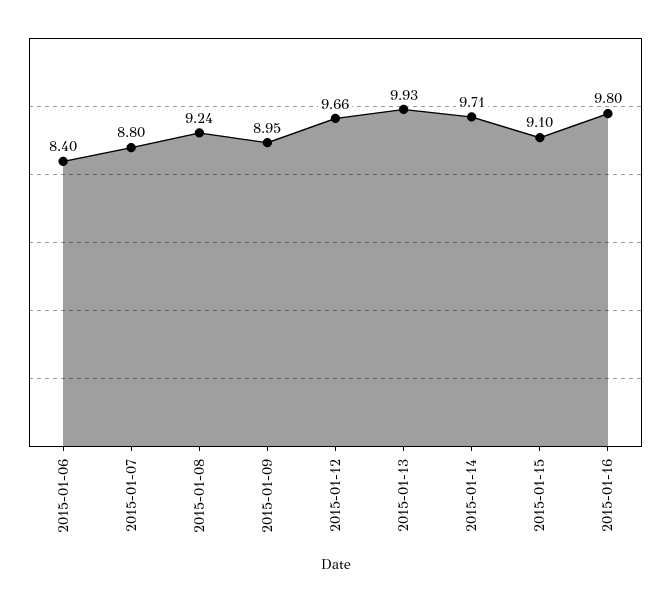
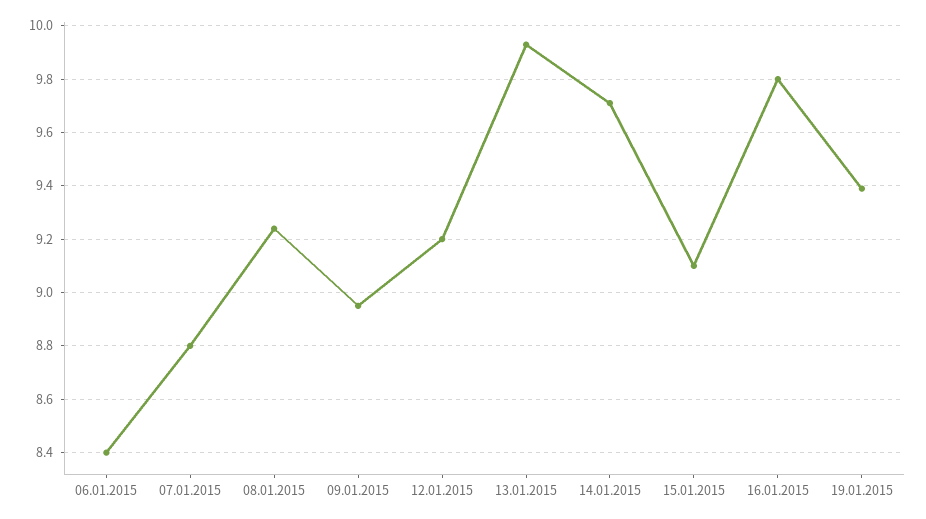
2015-01-12: 9.66 -> 9.2
19.01.2015: none -> 9.4

